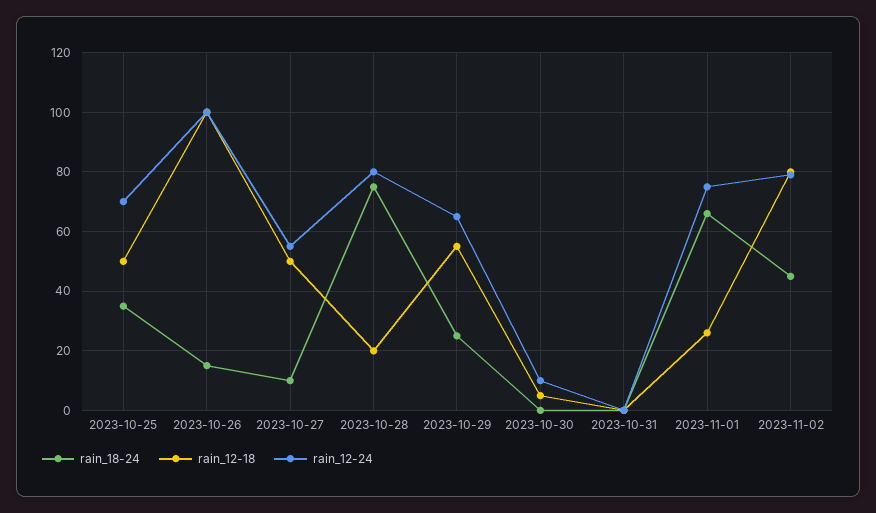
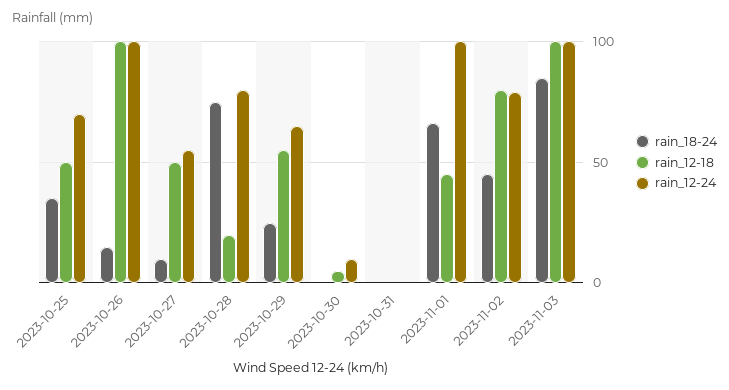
rain_12-18, 2023-11-01: 25 -> 45
rain_12-24, 2023-11-01: 75 -> 100
rain_18-24, 2023-11-03: none -> 85
rain_12-18, 2023-11-03: none -> 100
rain_12-24, 2023-11-03: none -> 100

